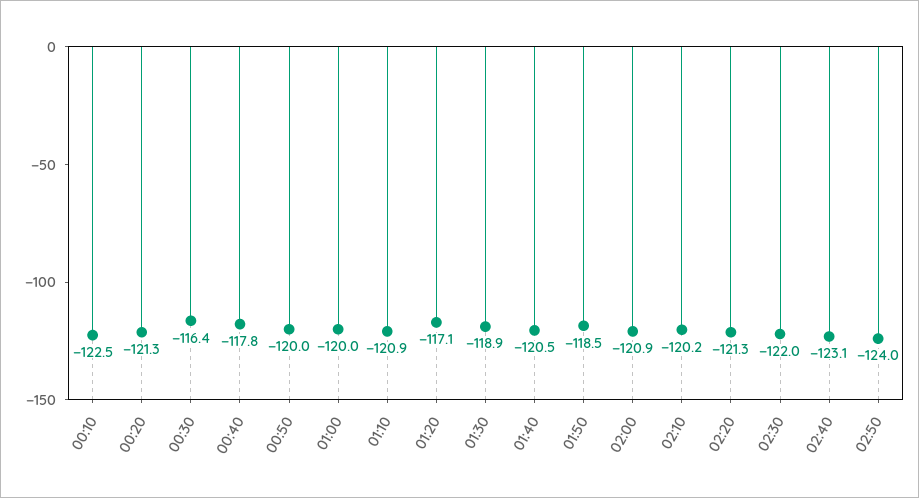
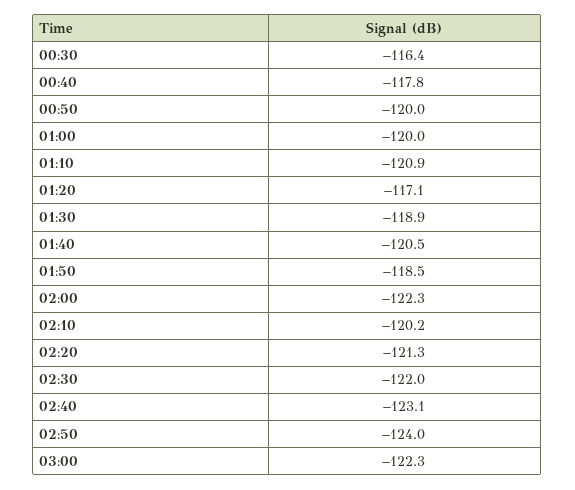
00:10: -122.5 -> none
00:20: -121.3 -> none
02:00: -120.9 -> -122.3
03:00: none -> -122.3

